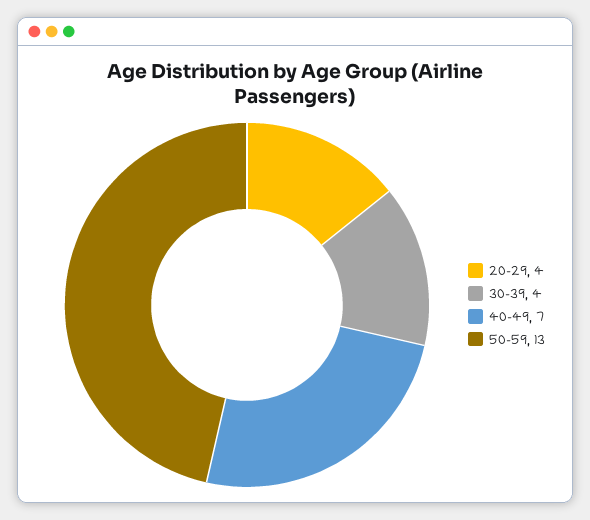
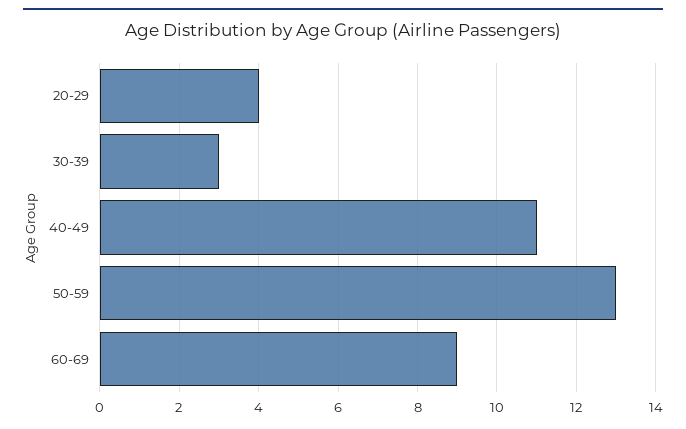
30-39: 4 -> 3
40-49: 7 -> 11
60-69: none -> 9

